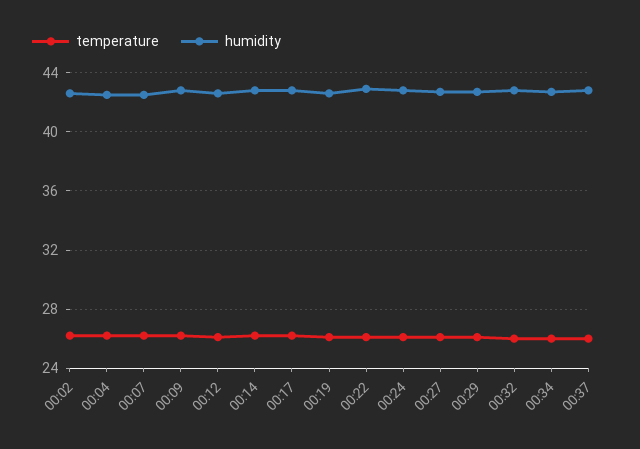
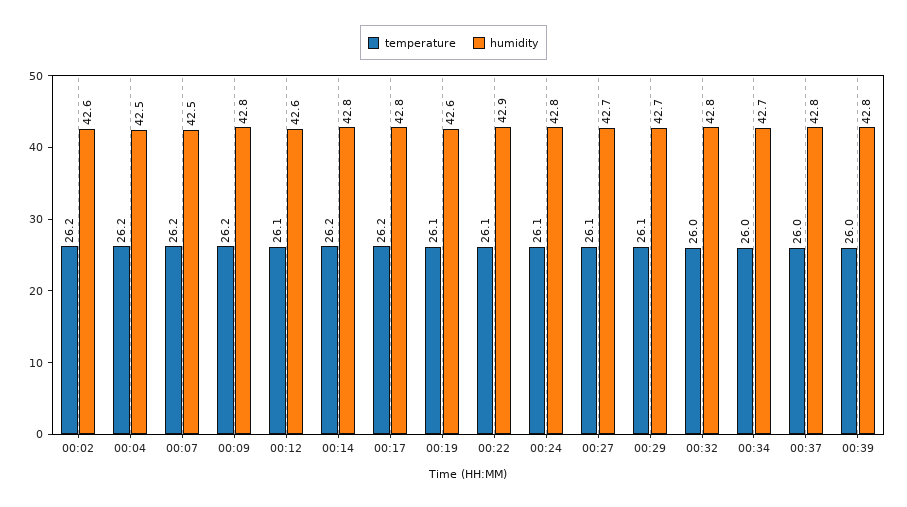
temperature, 00:39: none -> 26
humidity, 00:39: none -> 42.8

